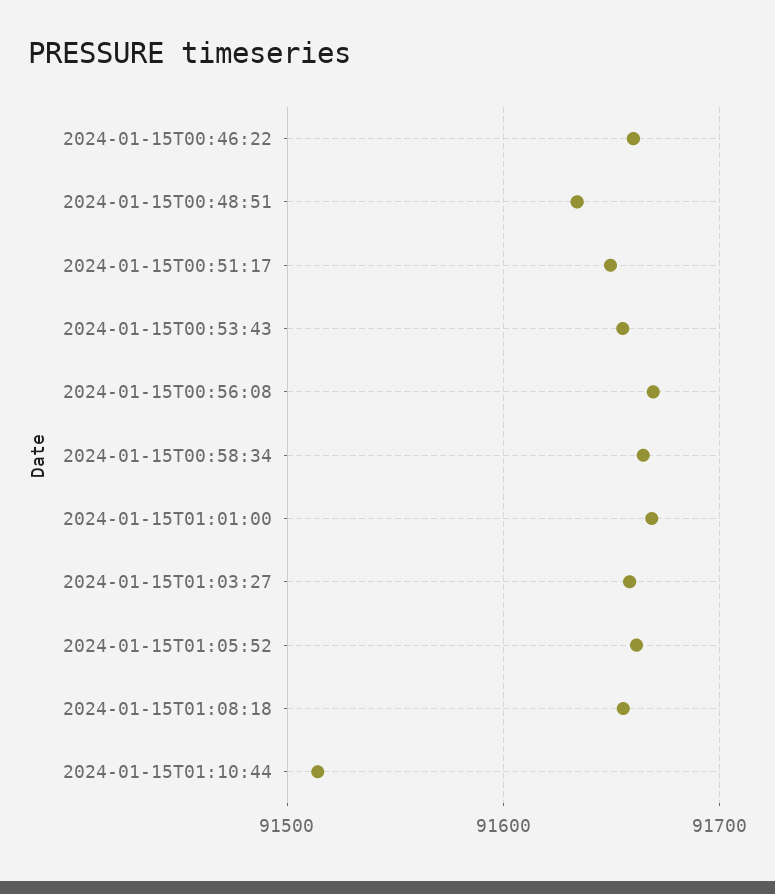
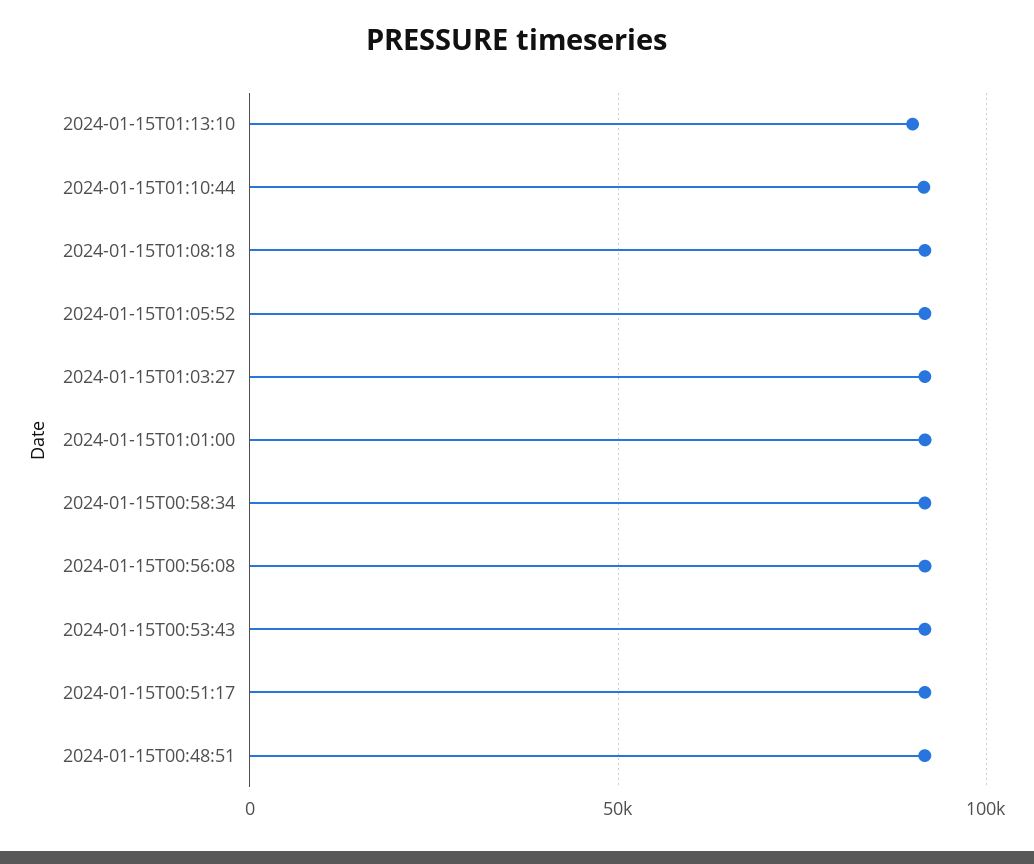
2024-01-15T00:46:22: 91660 -> none
2024-01-15T01:13:10: none -> 90000

